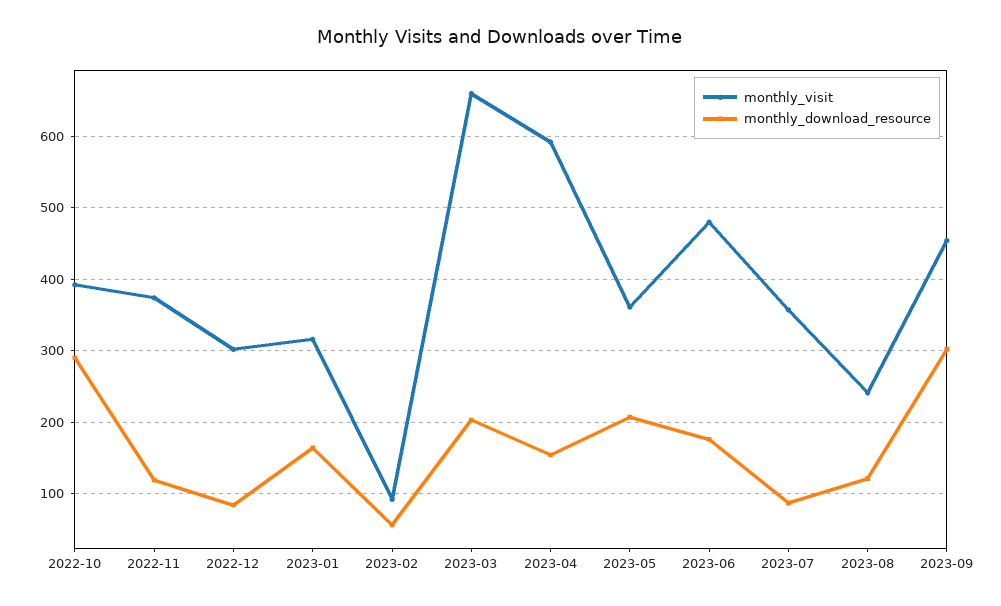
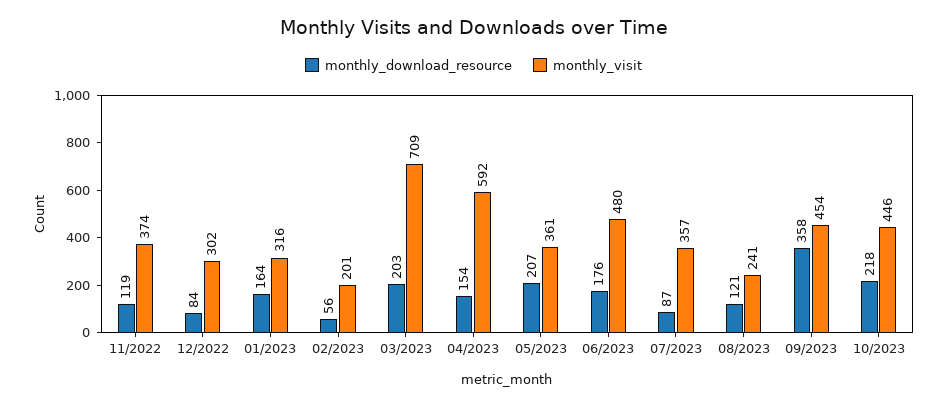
monthly_visit, 2022-10: 390 -> none
monthly_download_resource, 2022-10: 290 -> none
monthly_visit, 2023-02: 90 -> 201
monthly_visit, 2023-03: 660 -> 709
monthly_download_resource, 2023-09: 300 -> 358
monthly_download_resource, 10/2023: none -> 218
monthly_visit, 10/2023: none -> 446

